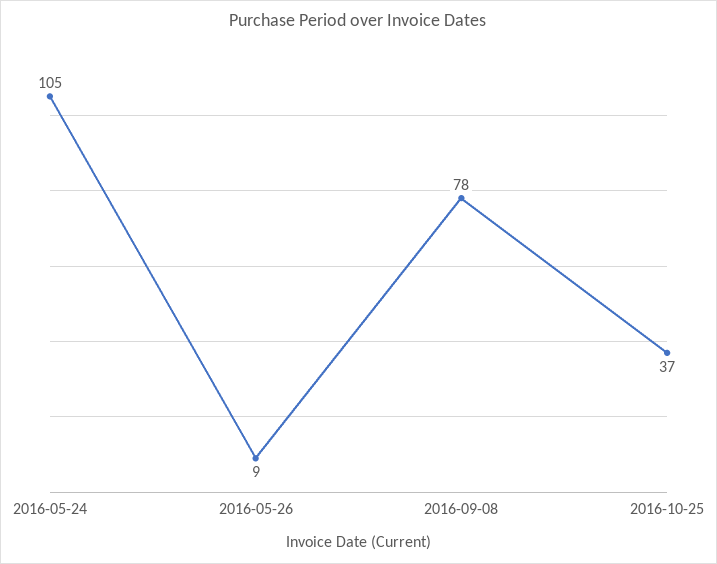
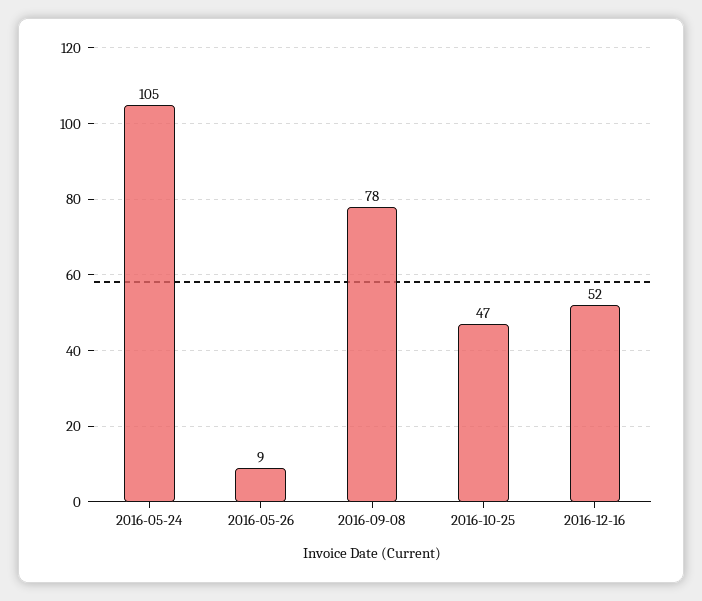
2016-10-25: 37 -> 47
2016-12-16: none -> 52

